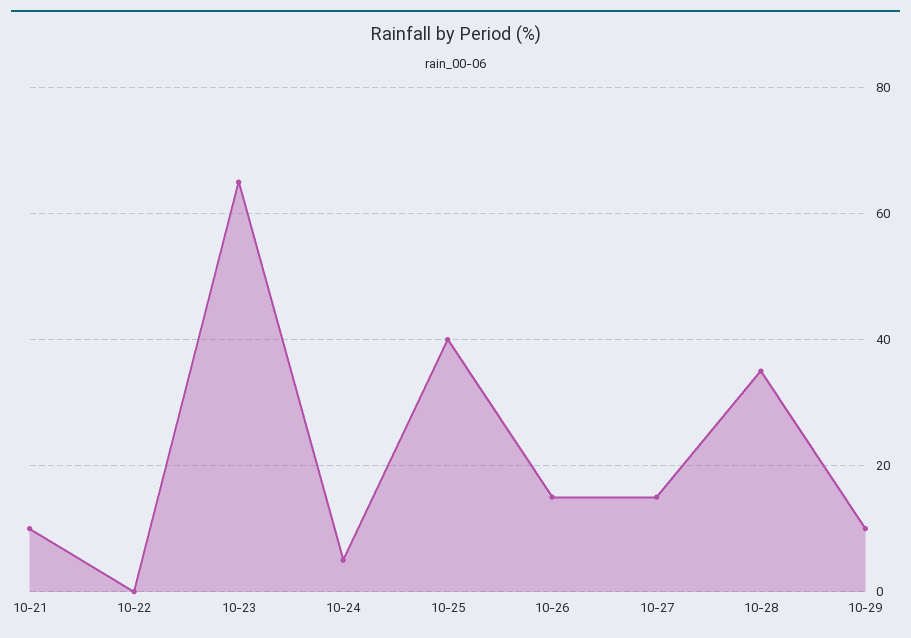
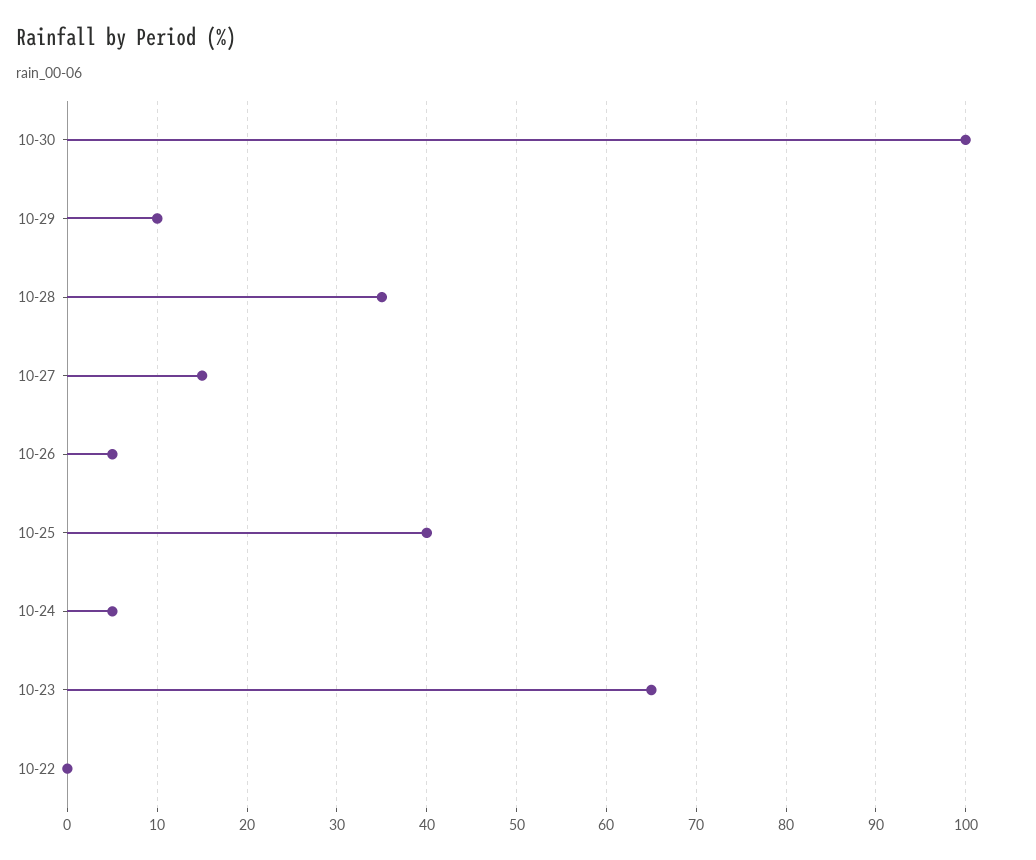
10-21: 10 -> none
10-26: 15 -> 5
10-30: none -> 100

